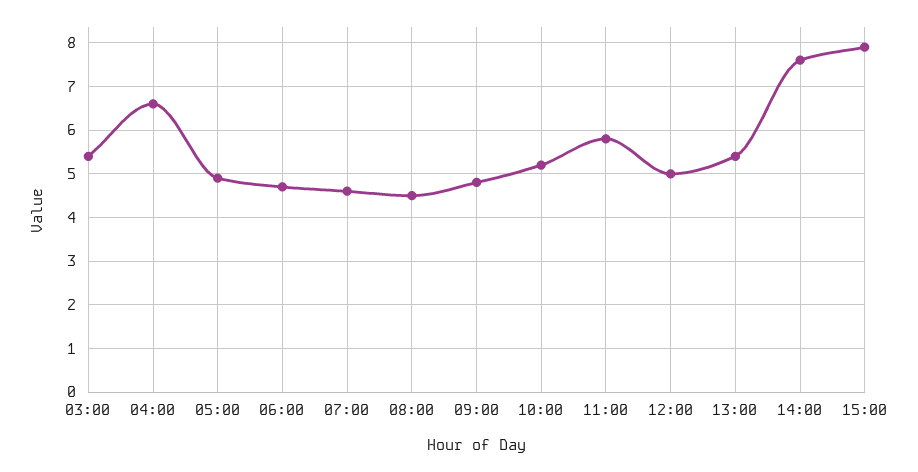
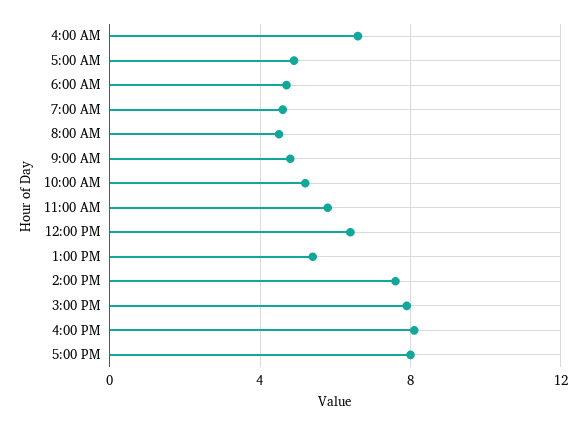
03:00: 5.5 -> none
12:00: 5 -> 6.5
4:00 PM: none -> 8
5:00 PM: none -> 8

